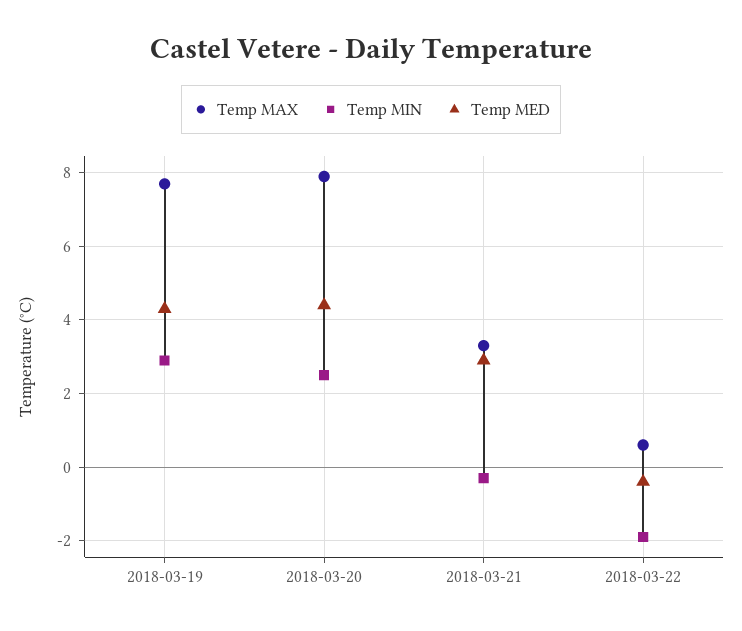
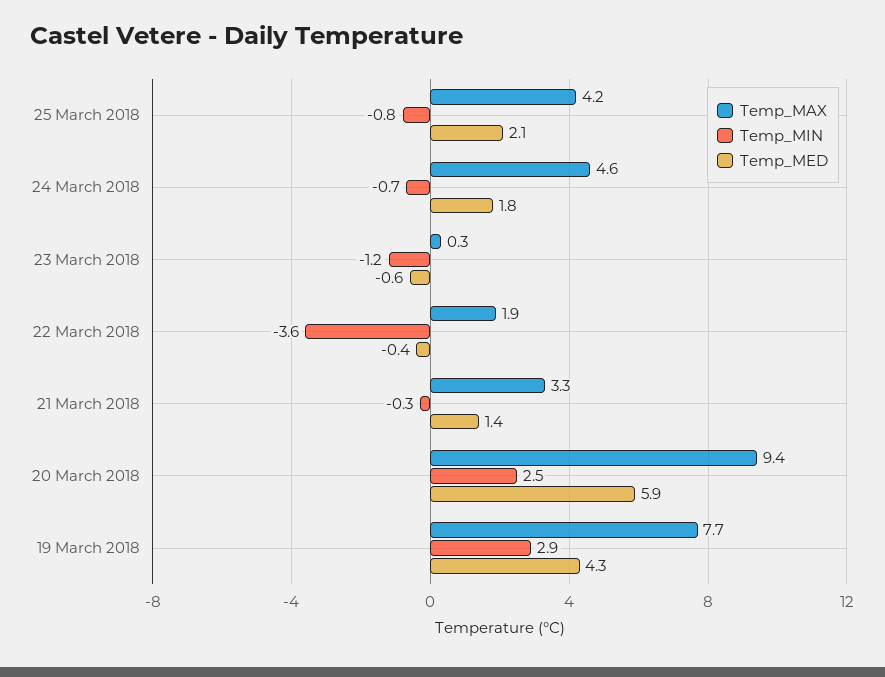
Temp MAX, 2018-03-20: 8 -> 9.4
Temp MED, 2018-03-20: 4.5 -> 5.9
Temp MED, 2018-03-21: 3 -> 1.4
Temp MAX, 2018-03-22: 0.5 -> 1.9
Temp MIN, 2018-03-22: -2 -> -3.6
Temp MAX, 25 March 2018: none -> 4.2
Temp MIN, 25 March 2018: none -> -0.8
Temp MED, 25 March 2018: none -> 2.1
Temp MAX, 24 March 2018: none -> 4.6
Temp MIN, 24 March 2018: none -> -0.7
Temp MED, 24 March 2018: none -> 1.8
Temp MAX, 23 March 2018: none -> 0.3
Temp MIN, 23 March 2018: none -> -1.2
Temp MED, 23 March 2018: none -> -0.6

